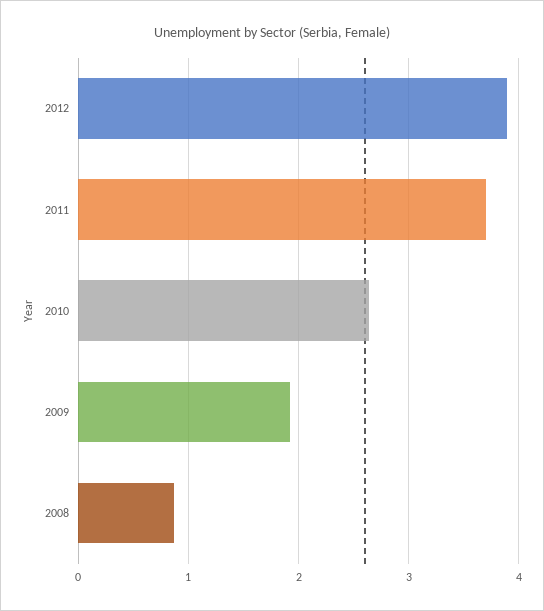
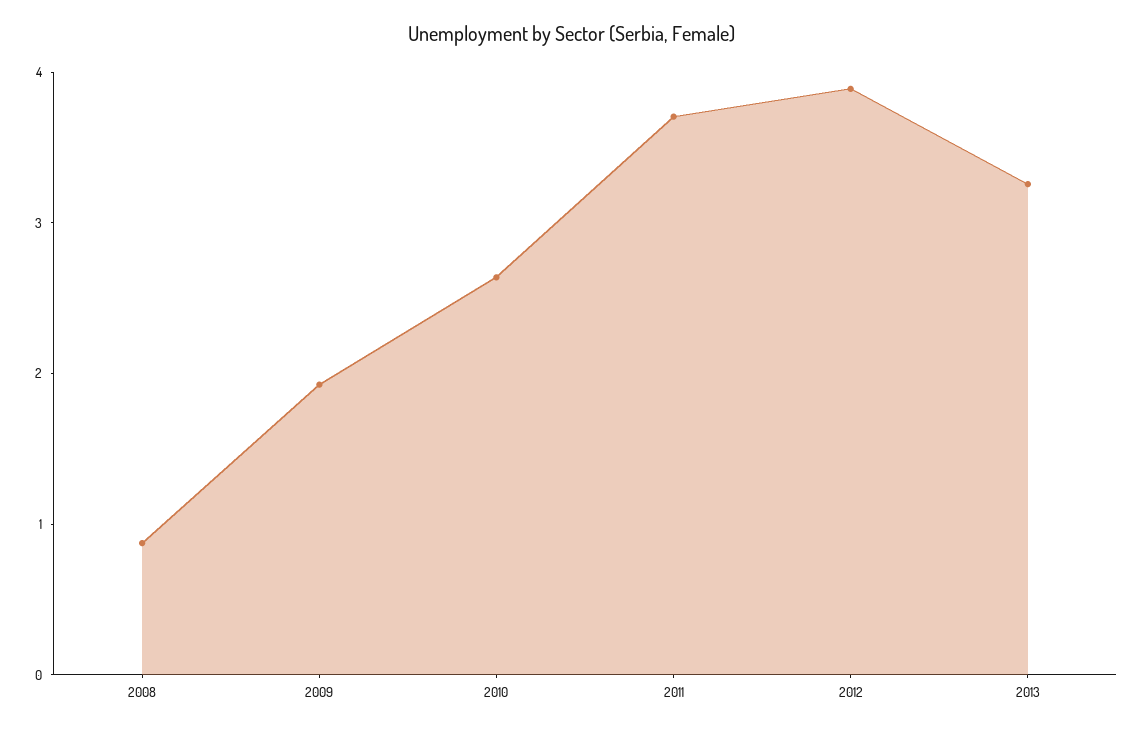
2013: none -> 3.2

